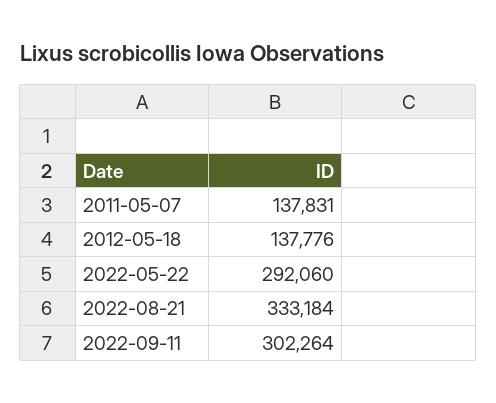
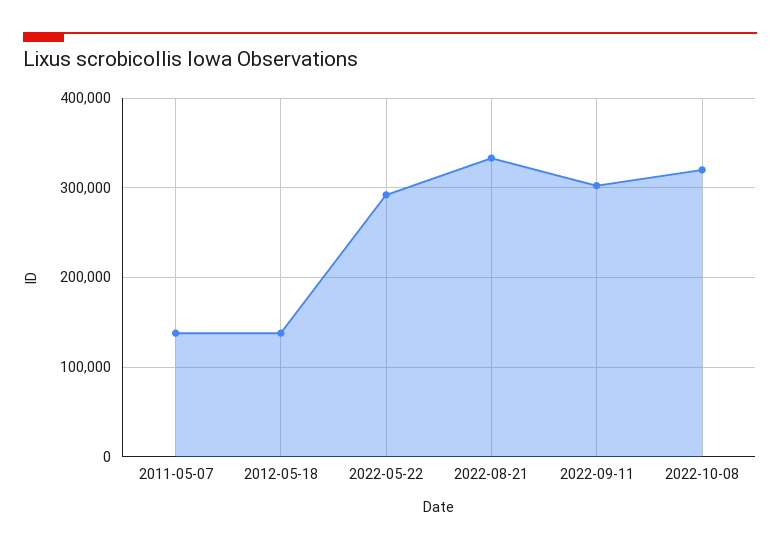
2022-10-08: none -> 320000

